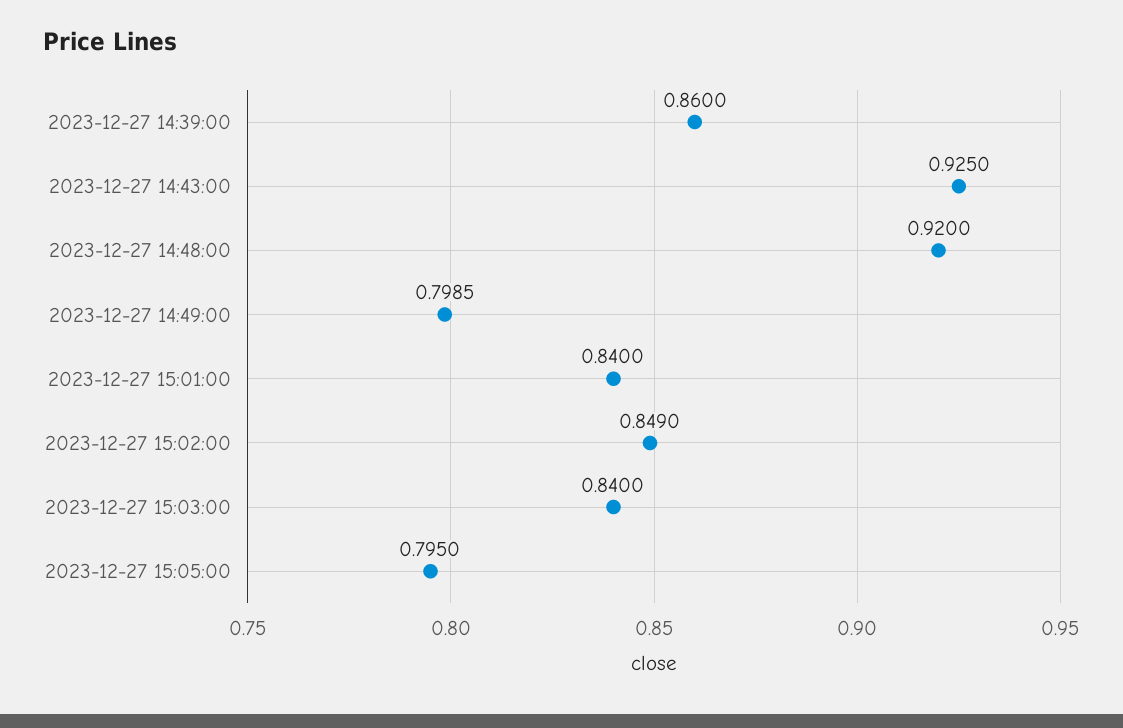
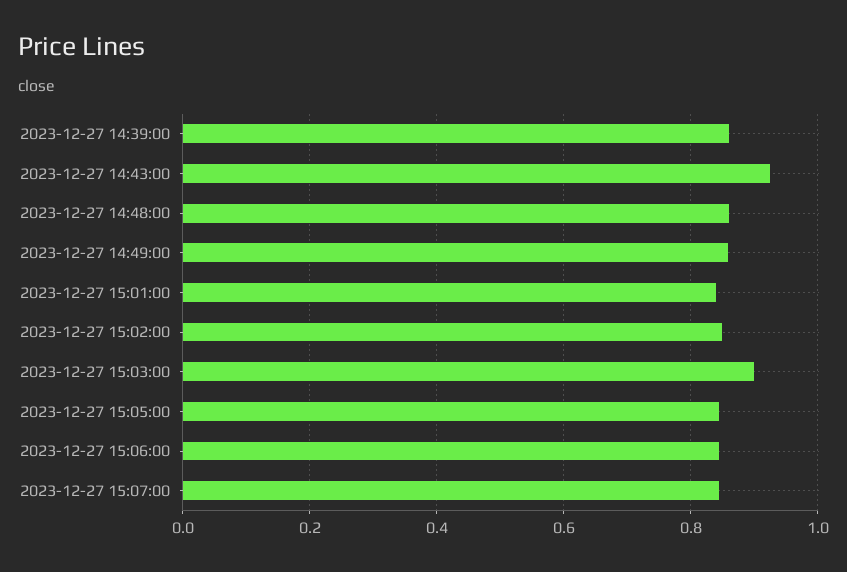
2023-12-27 14:48:00: 0.92 -> 0.86
2023-12-27 14:49:00: 0.7985 -> 0.86
2023-12-27 15:03:00: 0.84 -> 0.9
2023-12-27 15:05:00: 0.795 -> 0.84
2023-12-27 15:06:00: none -> 0.84
2023-12-27 15:07:00: none -> 0.84

